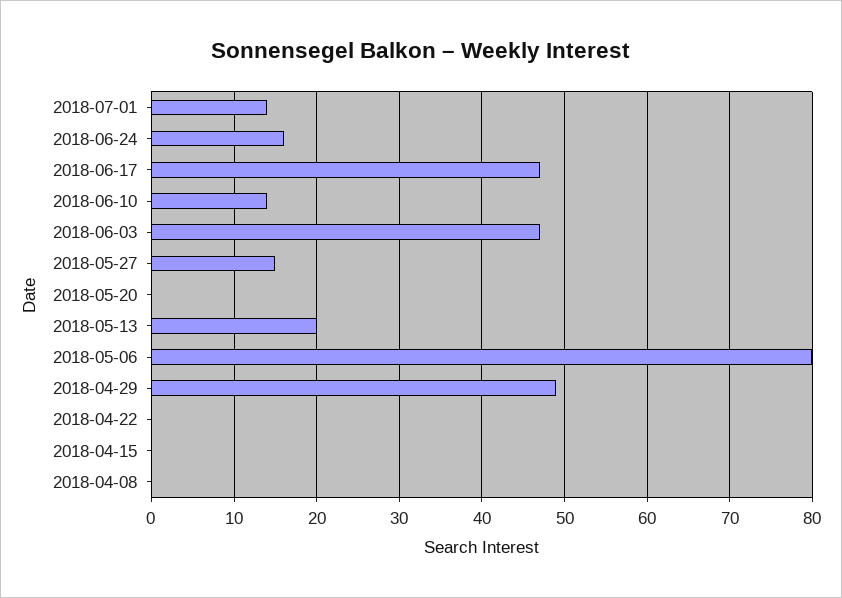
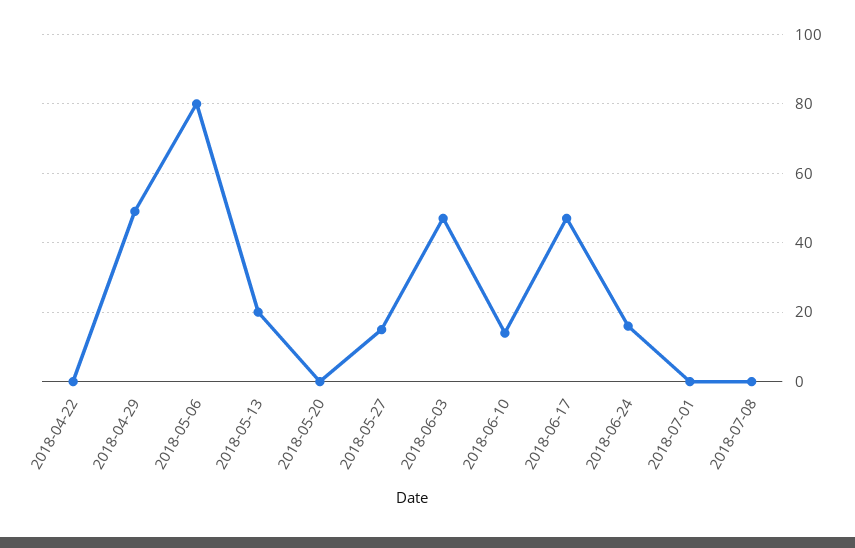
2018-07-01: 14 -> 0
2018-04-15: 0 -> none
2018-04-08: 0 -> none
2018-07-08: none -> 0

